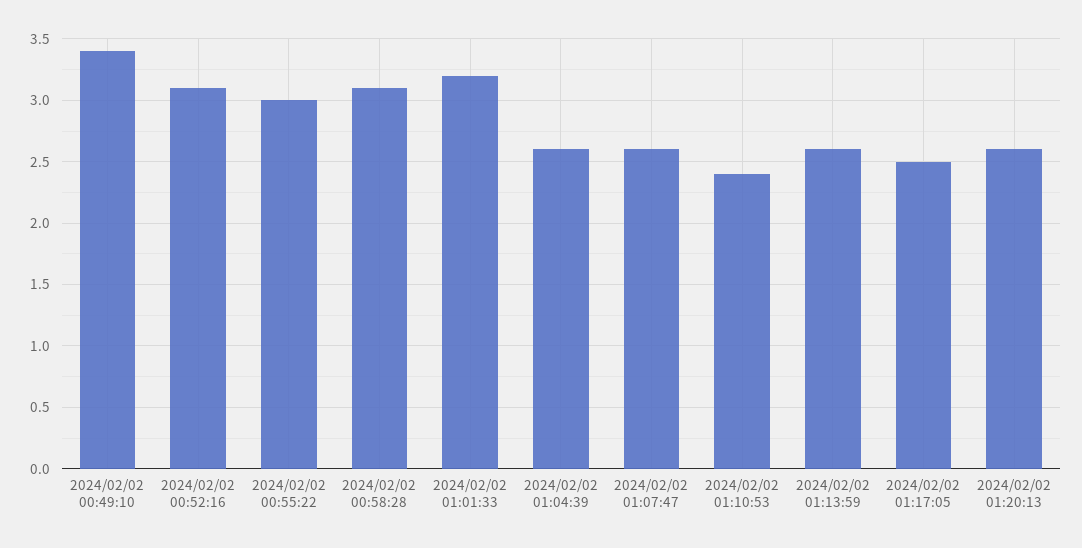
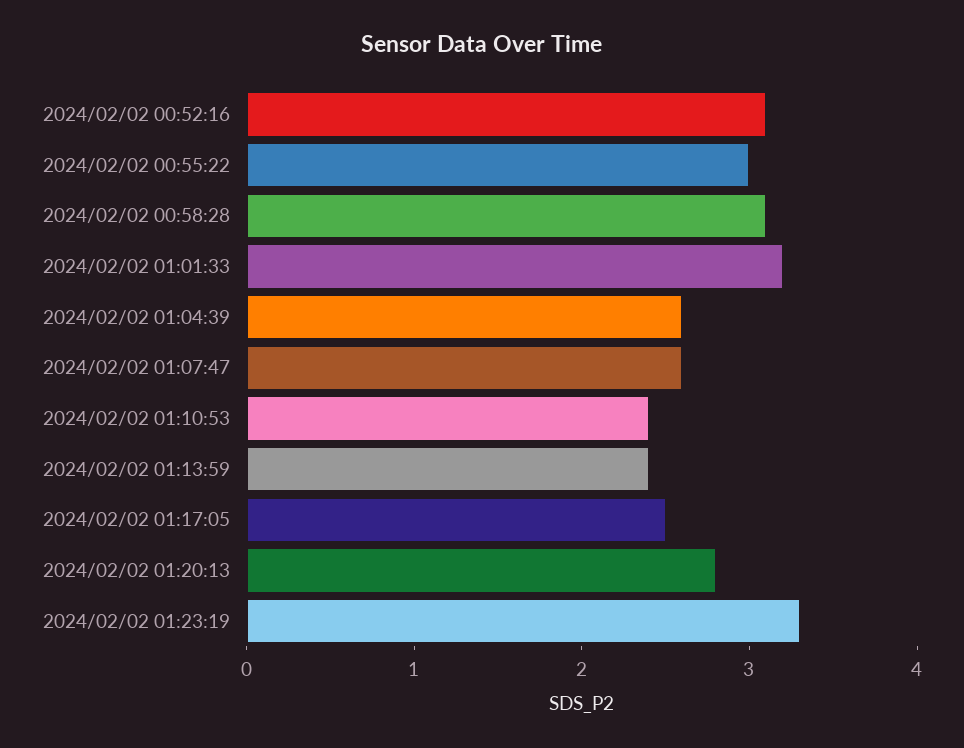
2024/02/02 00:49:10: 3.4 -> none
2024/02/02 01:13:59: 2.6 -> 2.4
2024/02/02 01:20:13: 2.6 -> 2.8
2024/02/02 01:23:19: none -> 3.3

